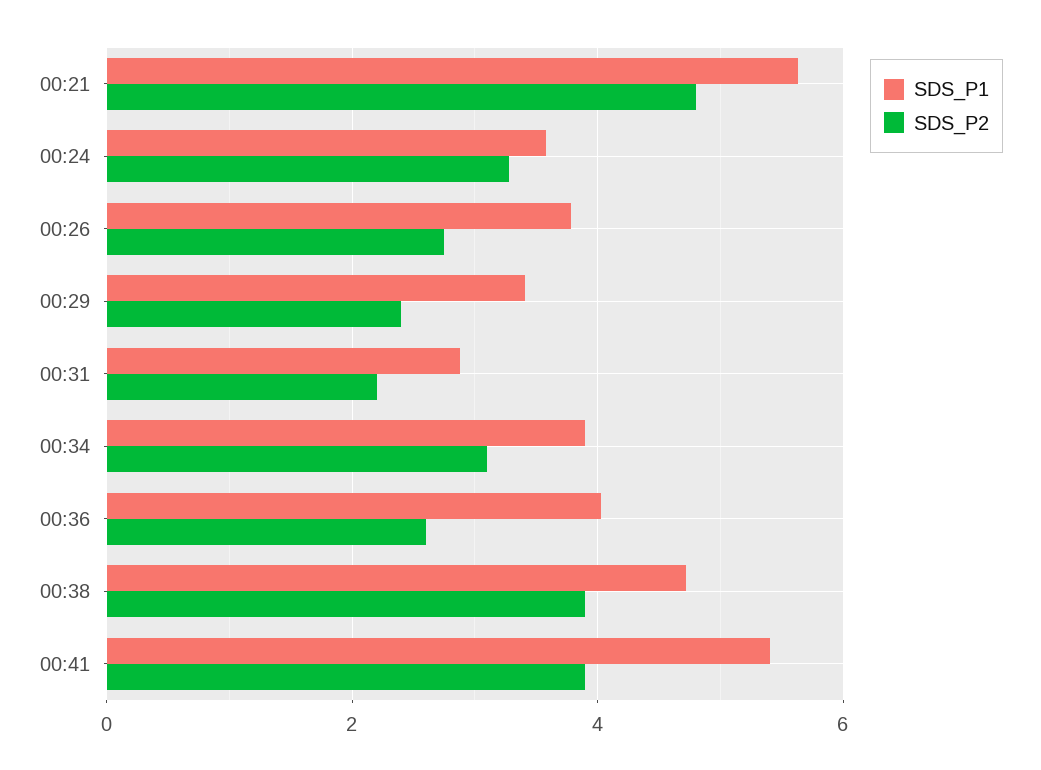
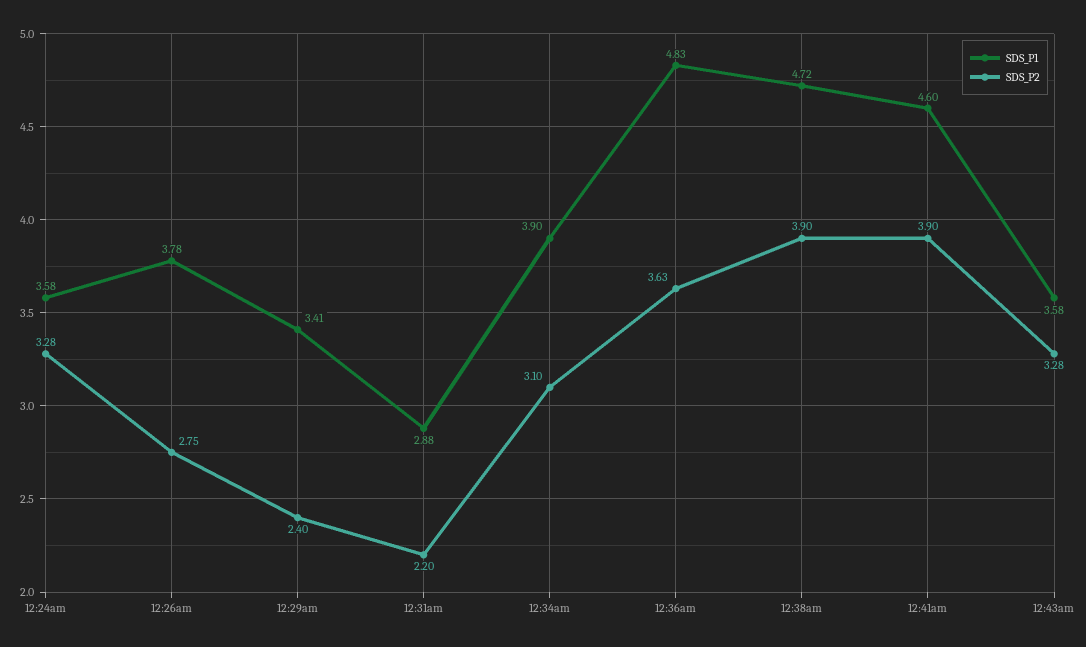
SDS_P1, 00:21: 5.6 -> none
SDS_P2, 00:21: 4.8 -> none
SDS_P1, 00:36: 4 -> 4.83
SDS_P2, 00:36: 2.6 -> 3.63
SDS_P1, 00:41: 5.4 -> 4.6
SDS_P1, 12:43am: none -> 3.58
SDS_P2, 12:43am: none -> 3.28

